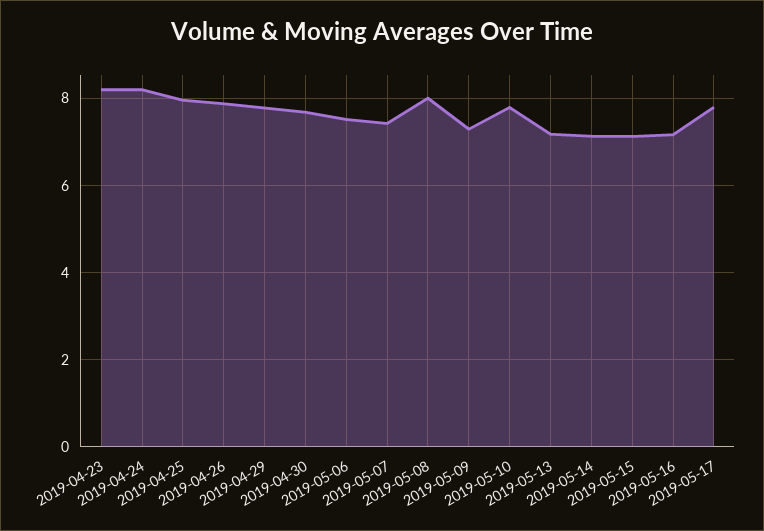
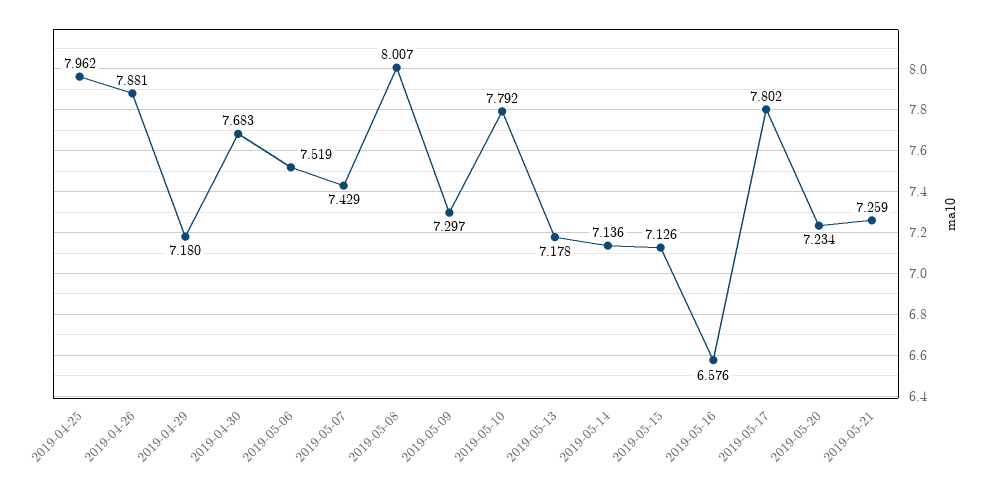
2019-04-23: 8.2 -> none
2019-04-24: 8.2 -> none
2019-04-29: 7.8 -> 7.18
2019-05-16: 7.2 -> 6.576
2019-05-20: none -> 7.234
2019-05-21: none -> 7.259

